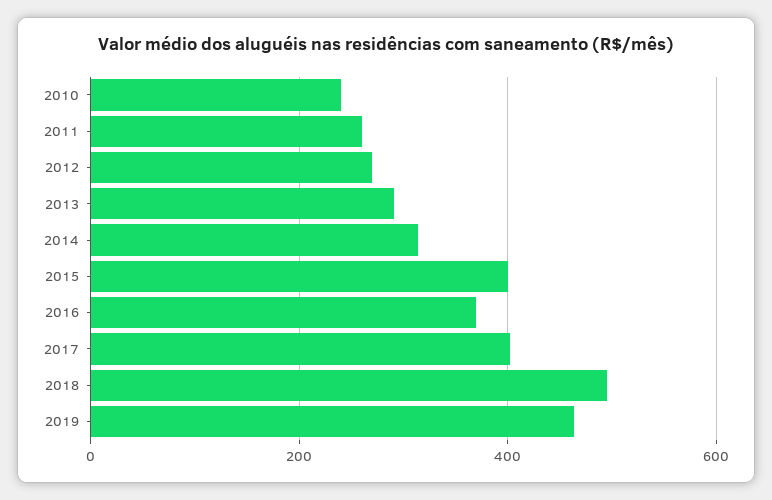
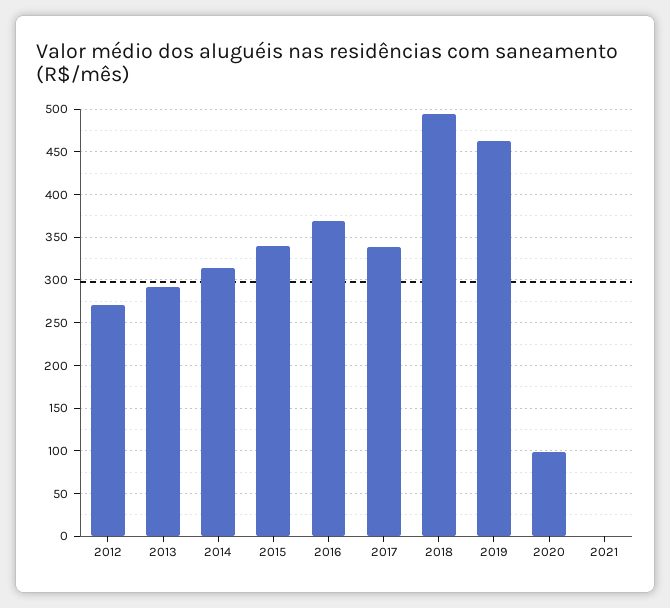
2010: 240 -> none
2011: 260 -> none
2015: 400 -> 340
2017: 400 -> 340
2020: none -> 100
2021: none -> 0

